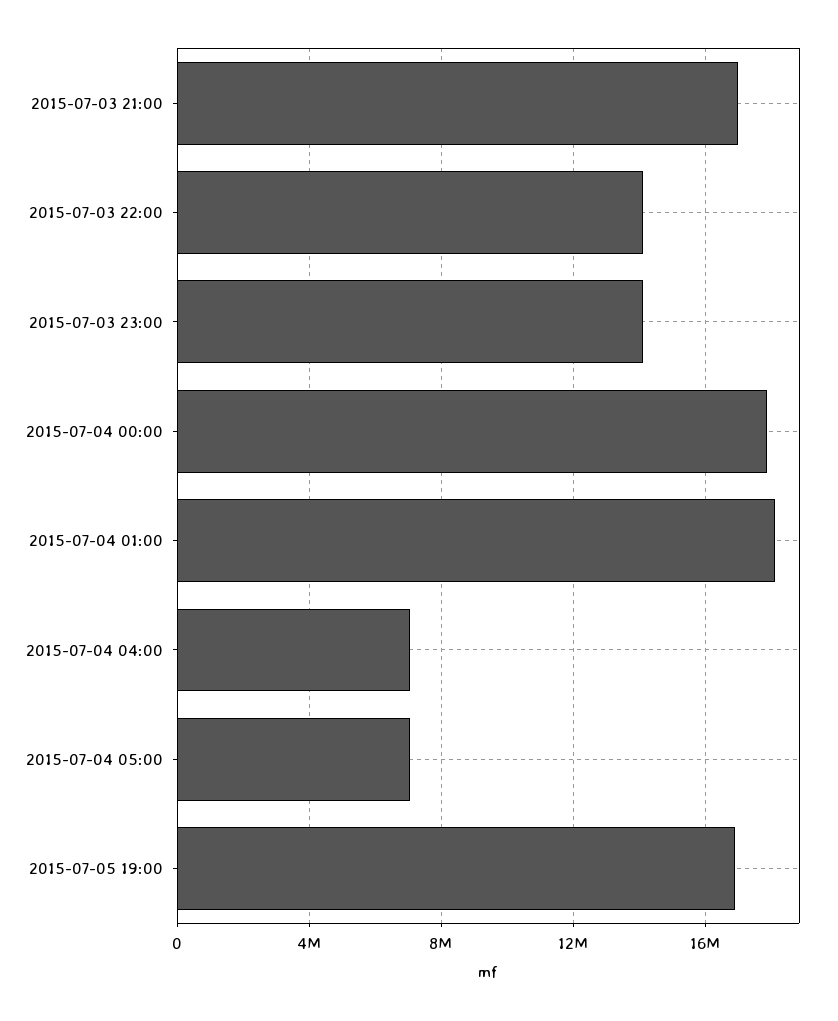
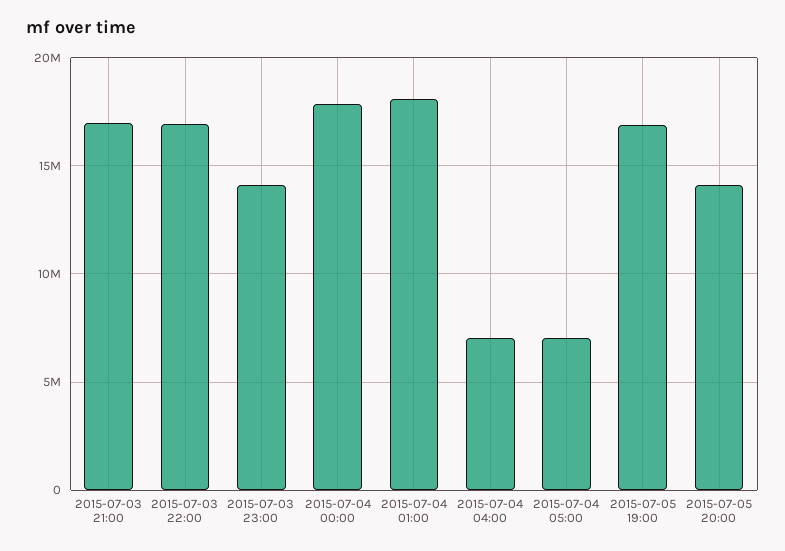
2015-07-03 22:00: 14000000 -> 17000000
2015-07-05 20:00: none -> 14000000

